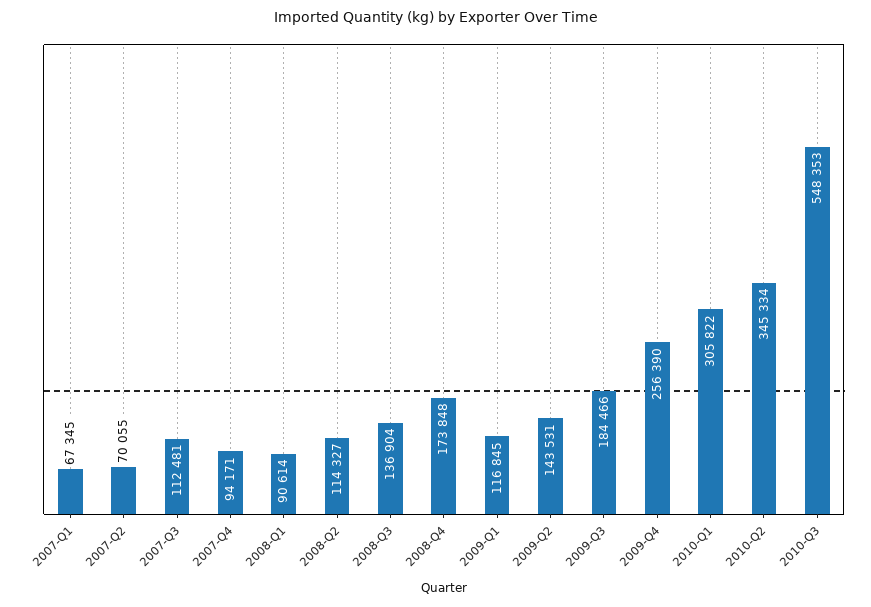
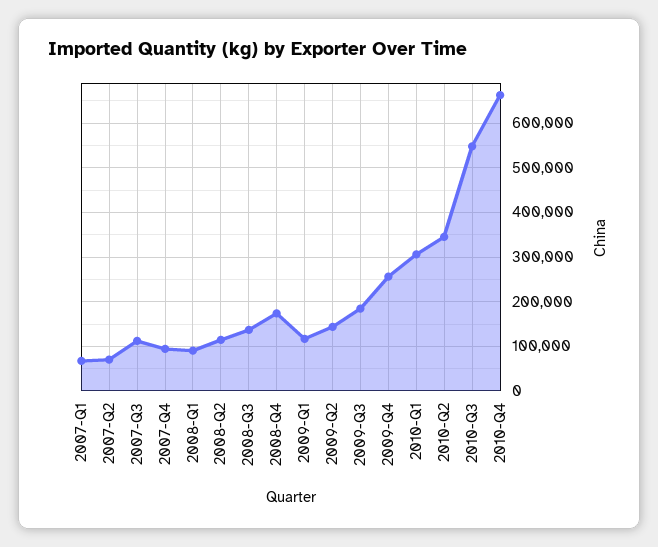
2010-Q4: none -> 660000

